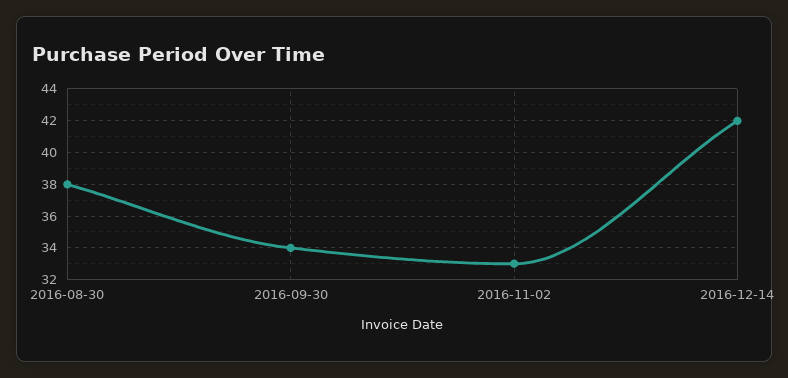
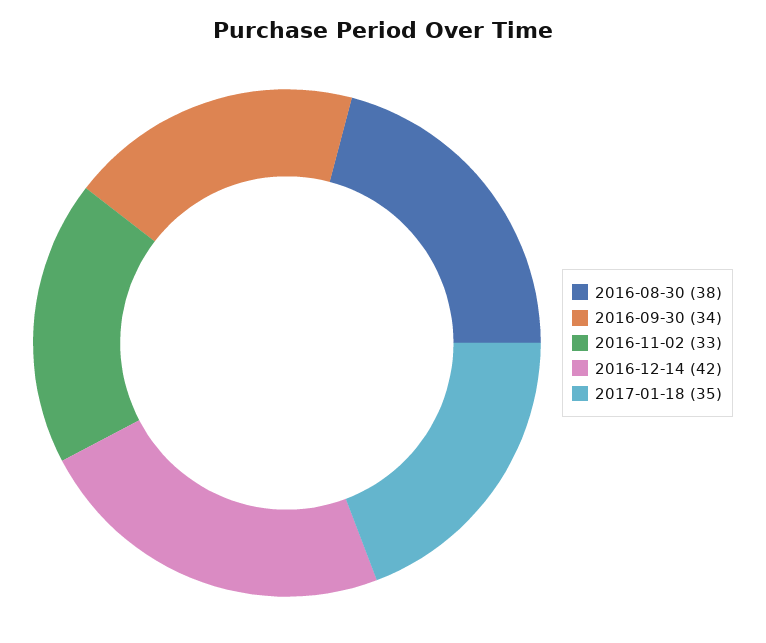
2017-01-18: none -> 35

